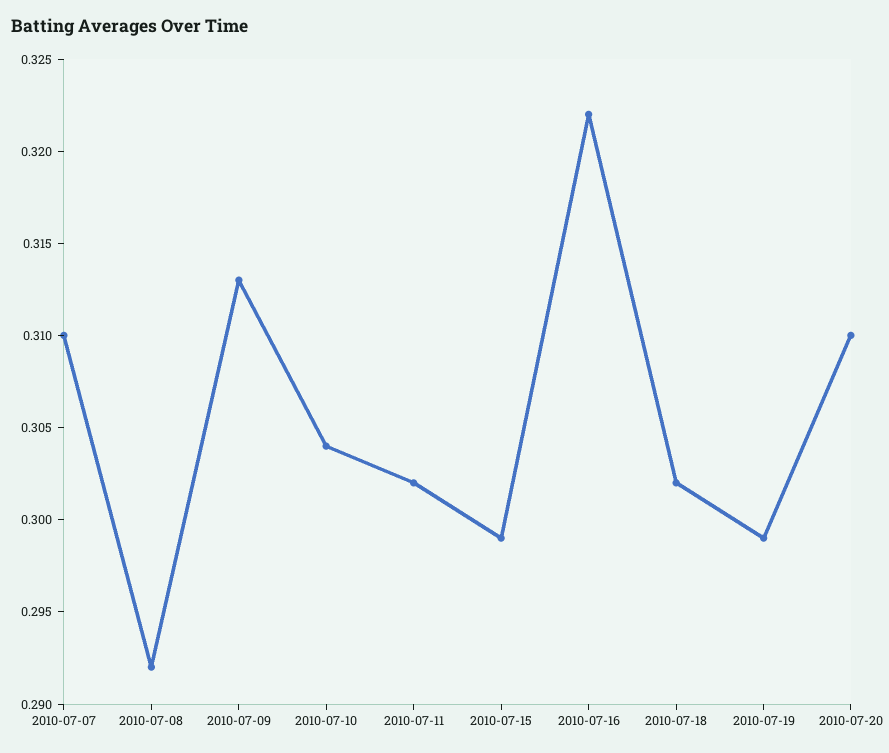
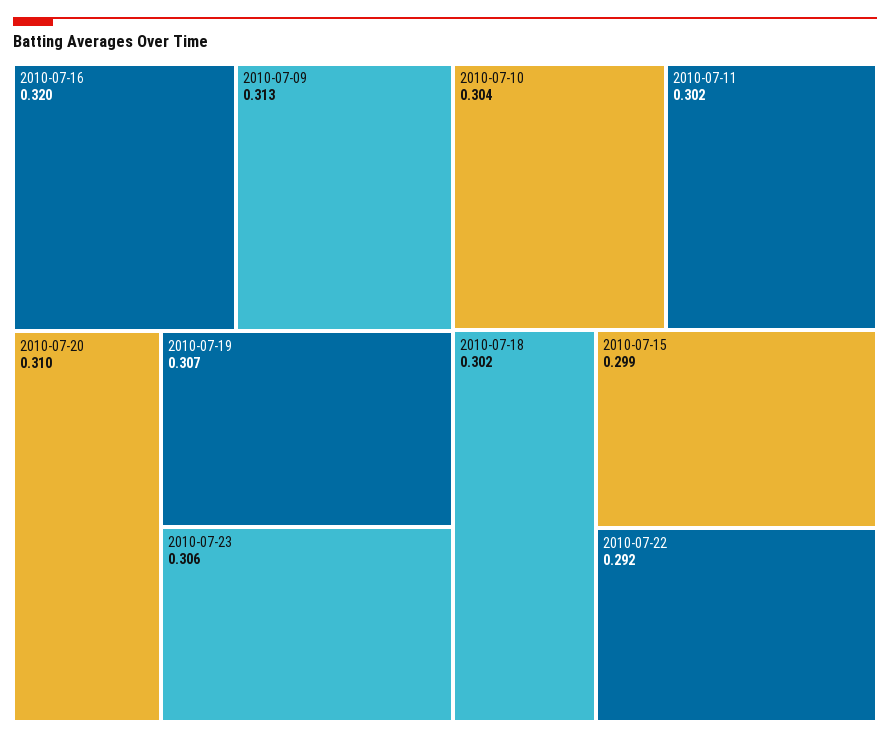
2010-07-07: 0.31 -> none
2010-07-08: 0.292 -> none
2010-07-16: 0.322 -> 0.32
2010-07-19: 0.299 -> 0.307
2010-07-23: none -> 0.306
2010-07-22: none -> 0.292

